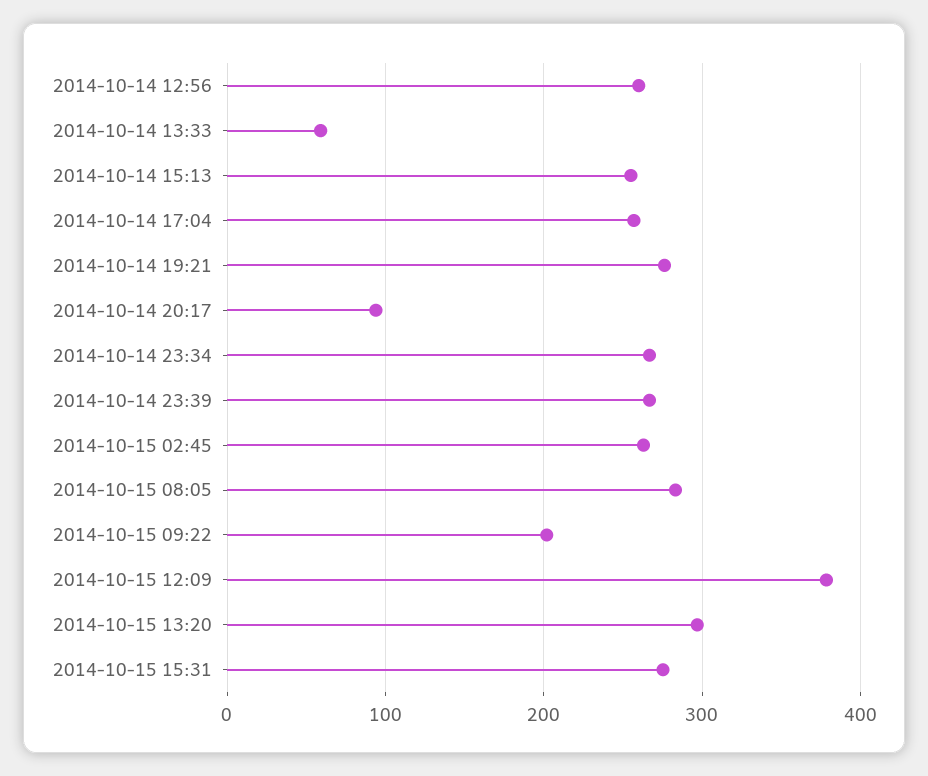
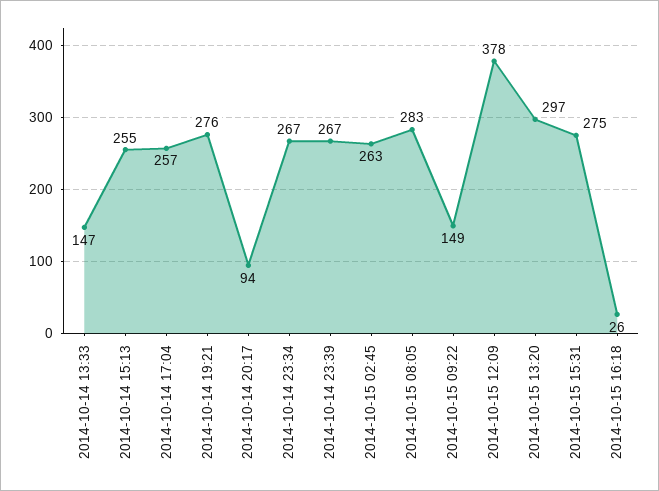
2014-10-14 12:56: 260 -> none
2014-10-14 13:33: 60 -> 147
2014-10-15 09:22: 200 -> 149
2014-10-15 16:18: none -> 26

